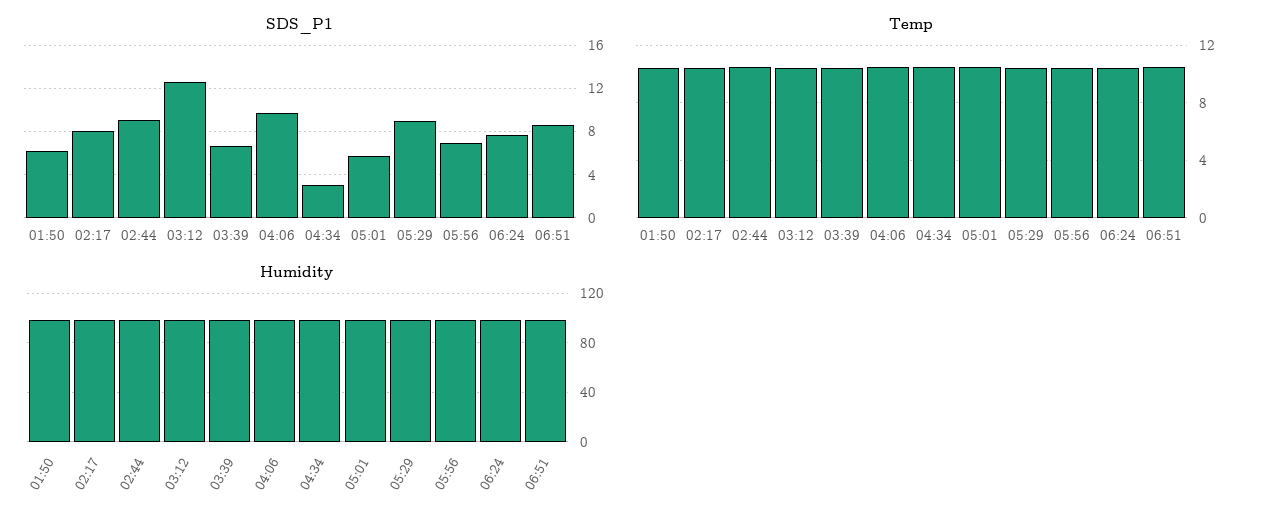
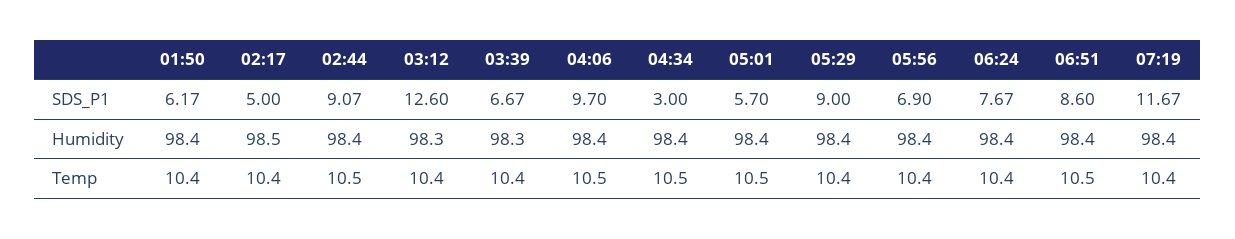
SDS_P1, 02:17: 8 -> 5
SDS_P1, 07:19: none -> 11.67
Humidity, 07:19: none -> 98.4
Temp, 07:19: none -> 10.4

